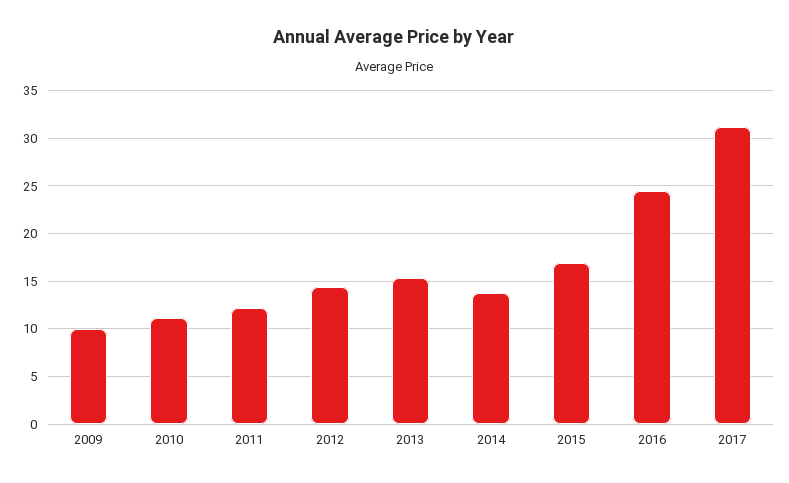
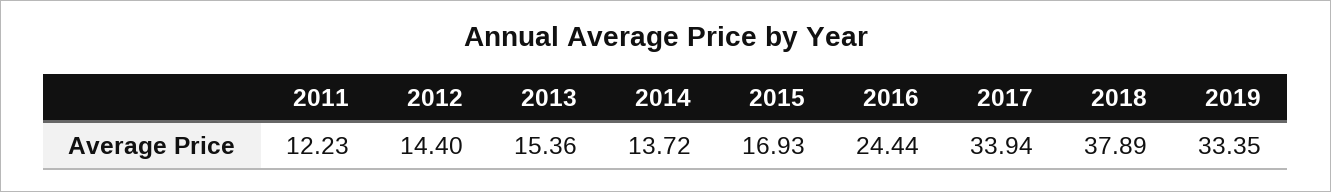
2009: 10 -> none
2010: 11 -> none
2017: 31 -> 33.94
2018: none -> 37.89
2019: none -> 33.35

